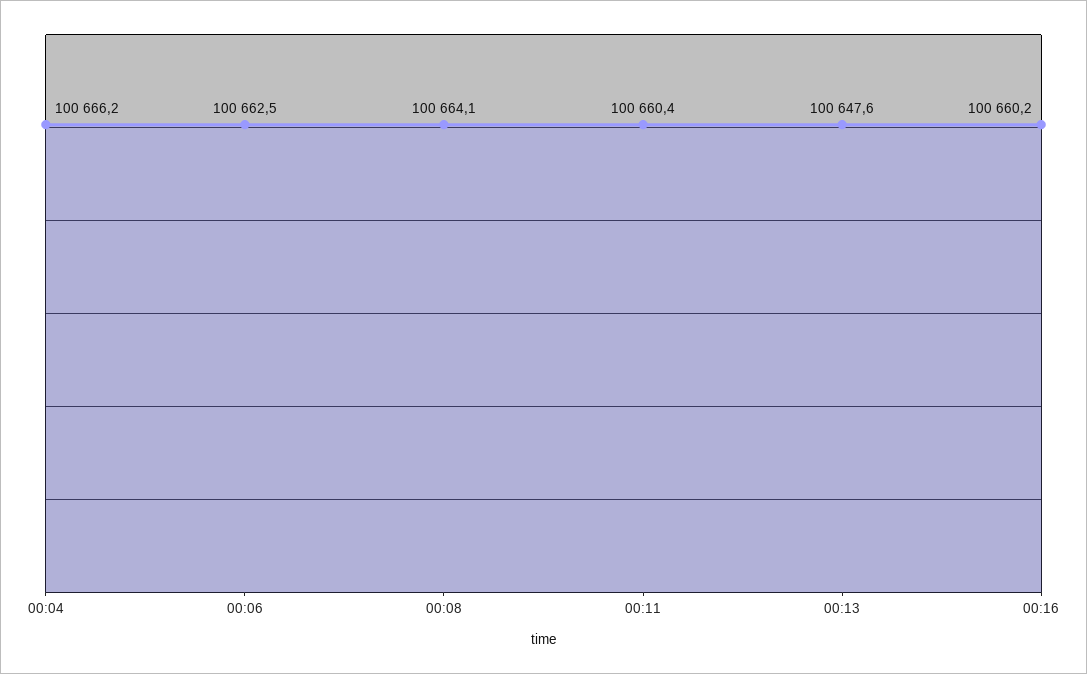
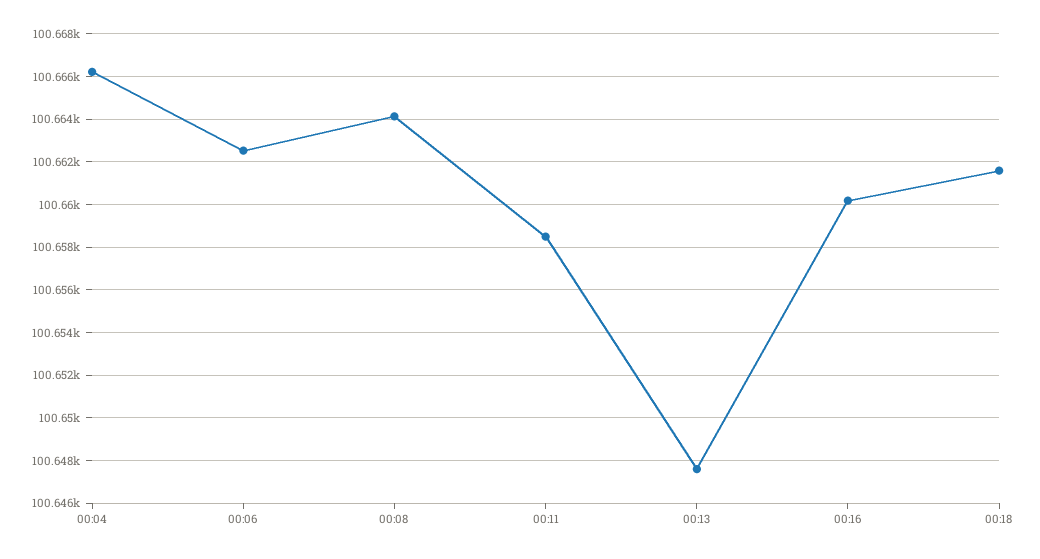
00:11: 100660.4 -> 100658.5
00:18: none -> 100661.5

